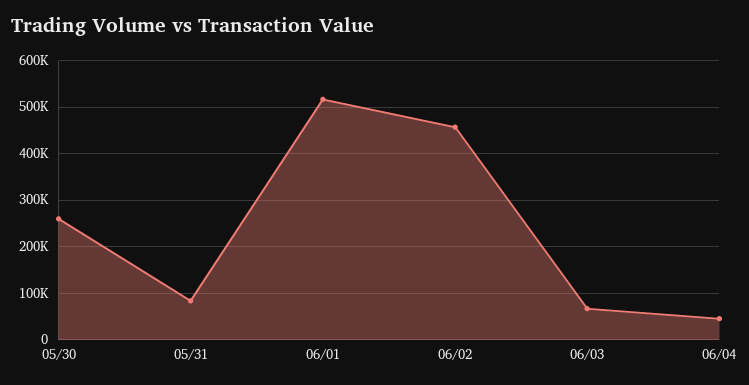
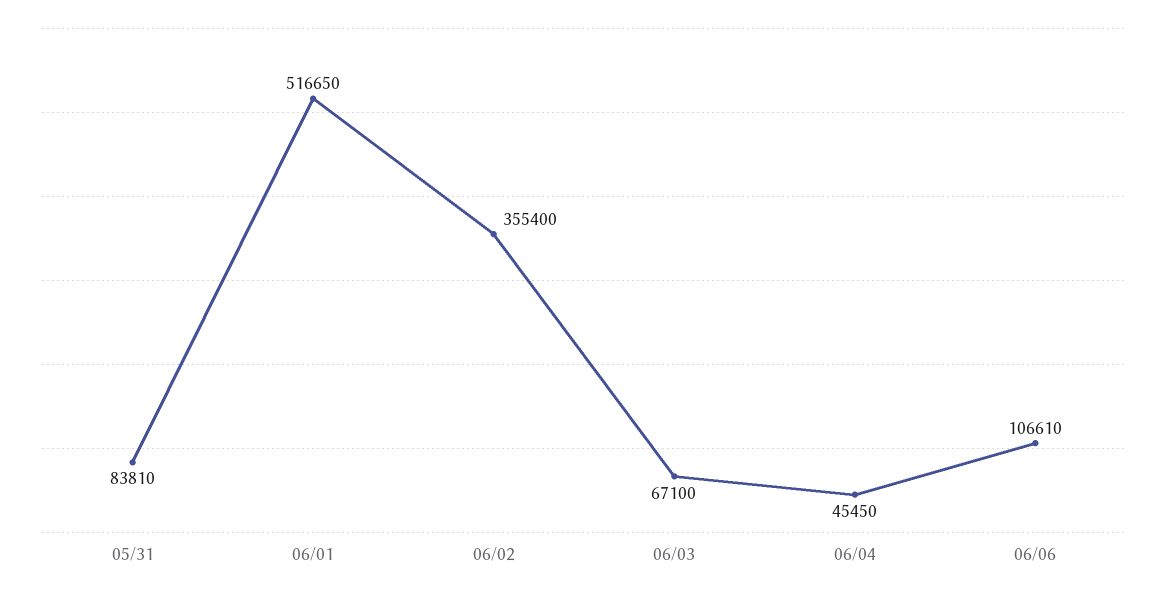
05/30: 260000 -> none
06/02: 460000 -> 355400
06/06: none -> 106610

